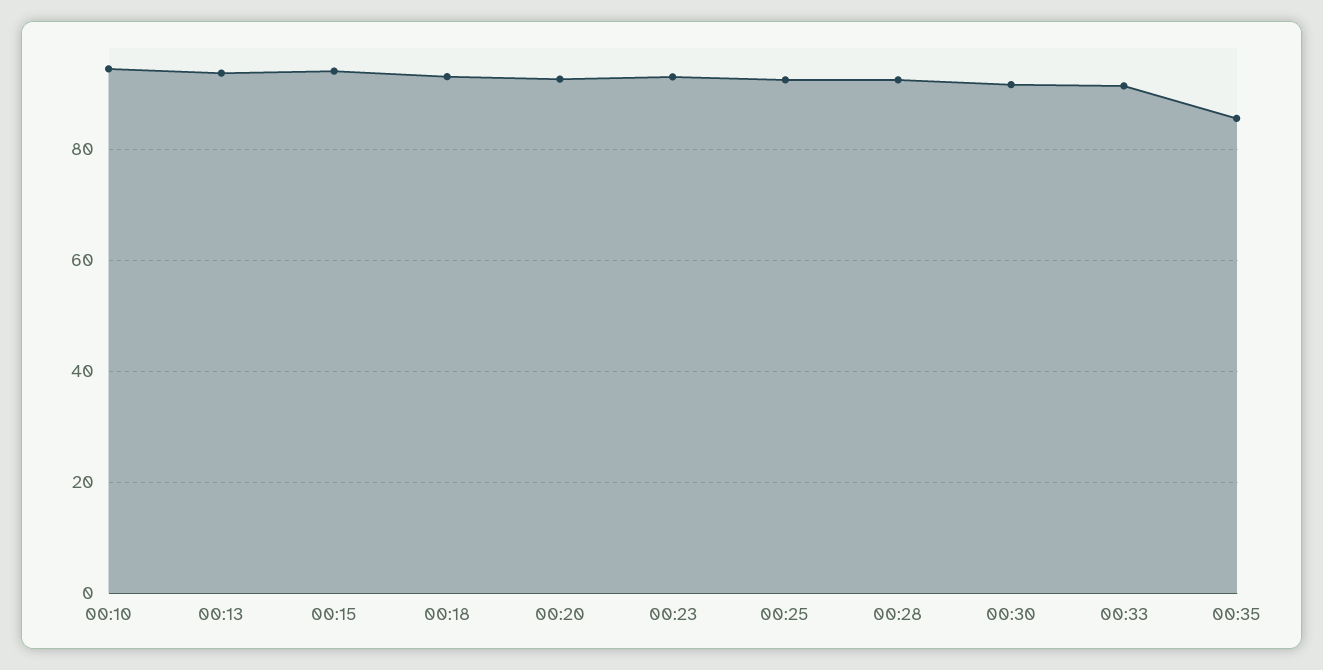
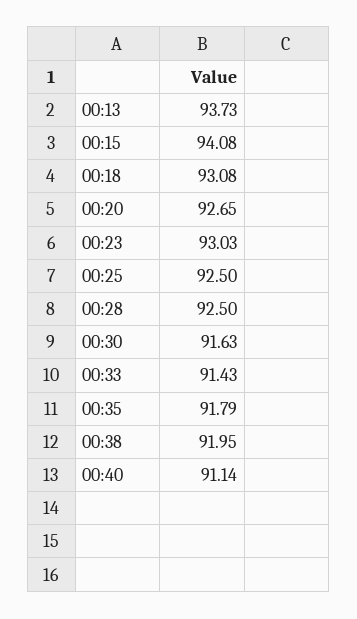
00:10: 94 -> none
00:35: 86 -> 91.79
00:38: none -> 91.95
00:40: none -> 91.14

